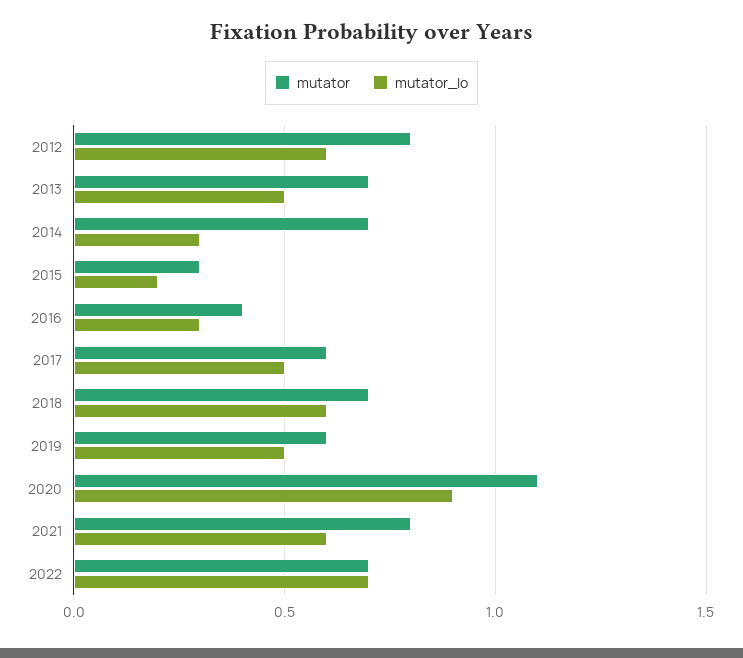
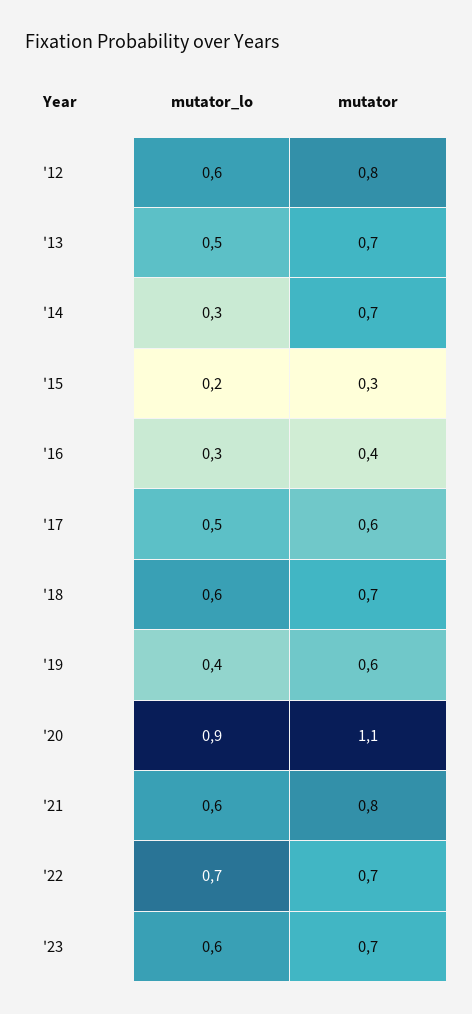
mutator_lo, 2019: 0.5 -> 0.4
mutator_lo, '23: none -> 0.6
mutator, '23: none -> 0.7

